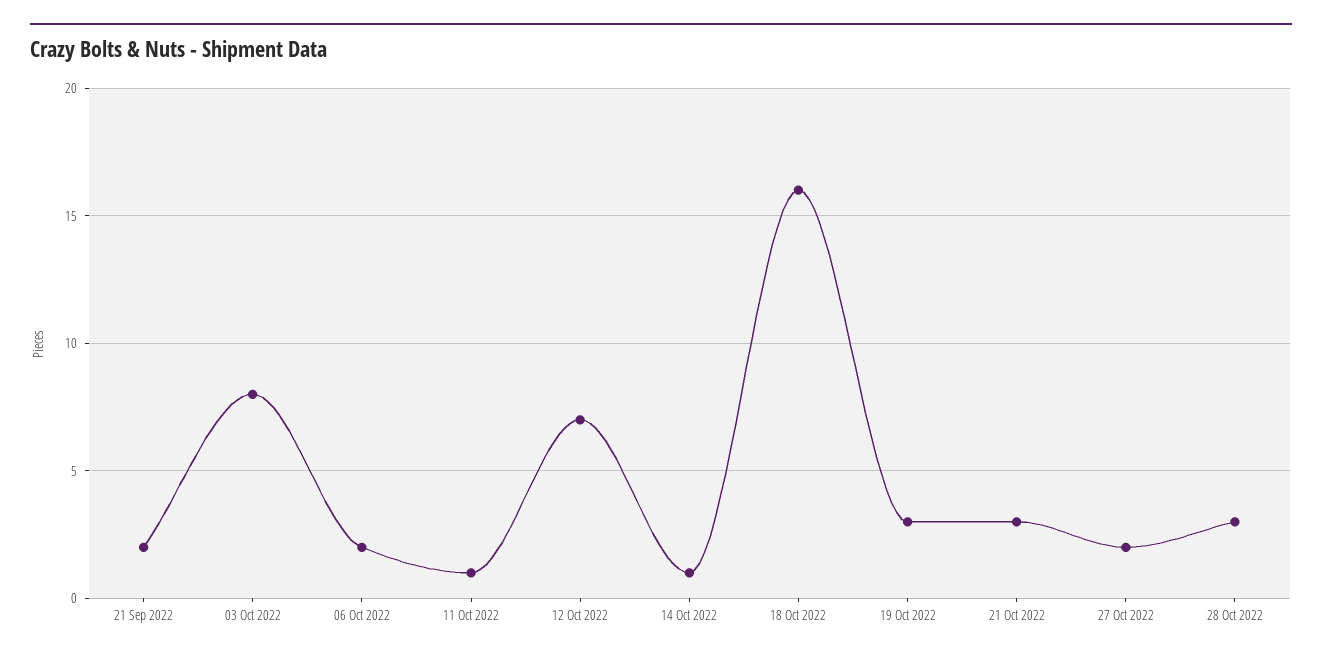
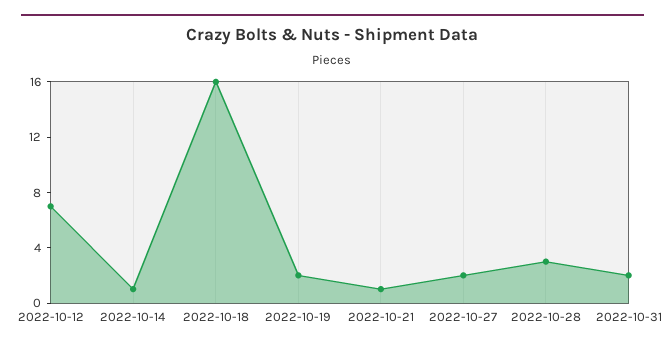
21 Sep 2022: 2 -> none
03 Oct 2022: 8 -> none
06 Oct 2022: 2 -> none
11 Oct 2022: 1 -> none
19 Oct 2022: 3 -> 2
21 Oct 2022: 3 -> 1
2022-10-31: none -> 2

